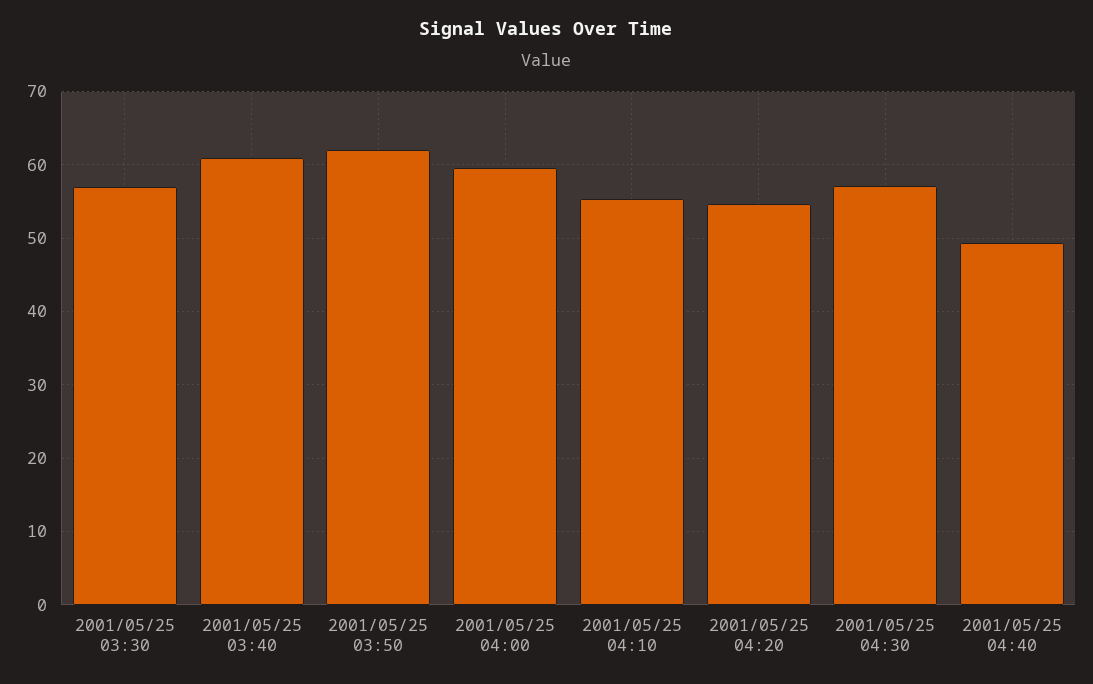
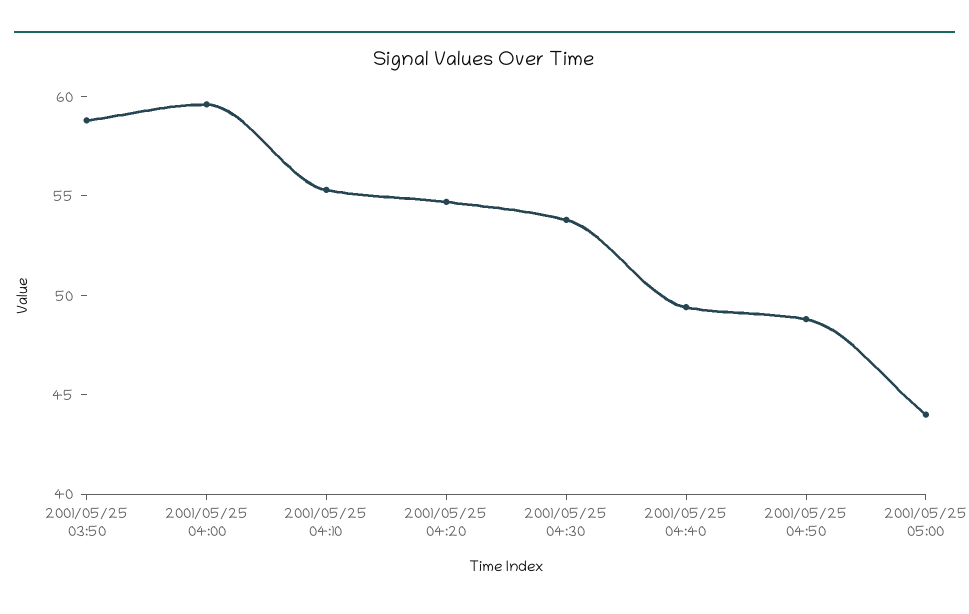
2001/05/25 03:30: 57 -> none
2001/05/25 03:40: 61 -> none
2001/05/25 03:50: 62 -> 59
2001/05/25 04:30: 57 -> 54
2001/05/25 04:50: none -> 49
2001/05/25 05:00: none -> 44

